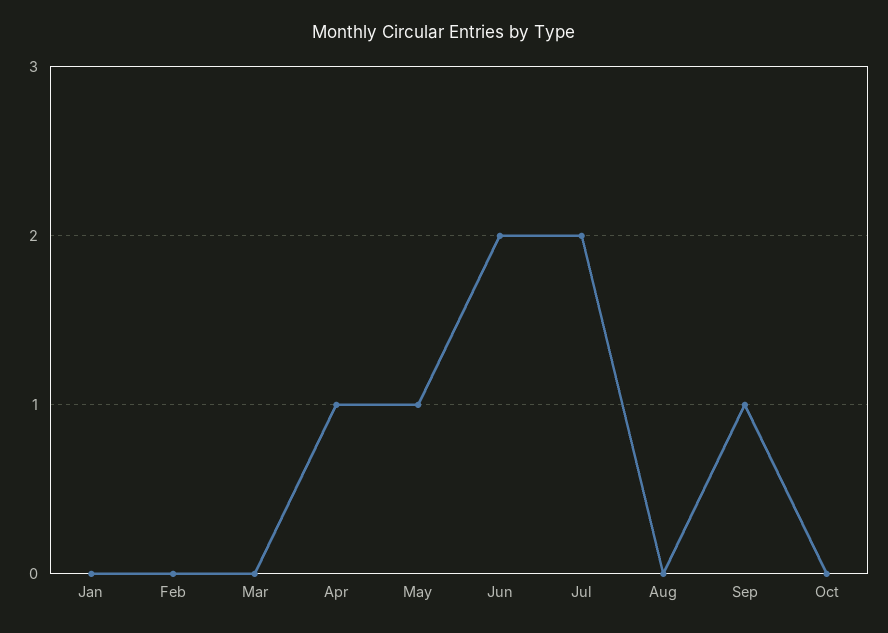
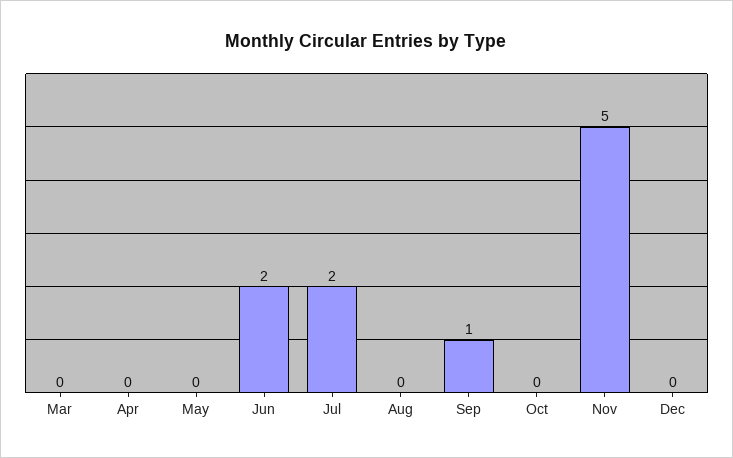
Jan: 0 -> none
Feb: 0 -> none
Apr: 1 -> 0
May: 1 -> 0
Nov: none -> 5
Dec: none -> 0

